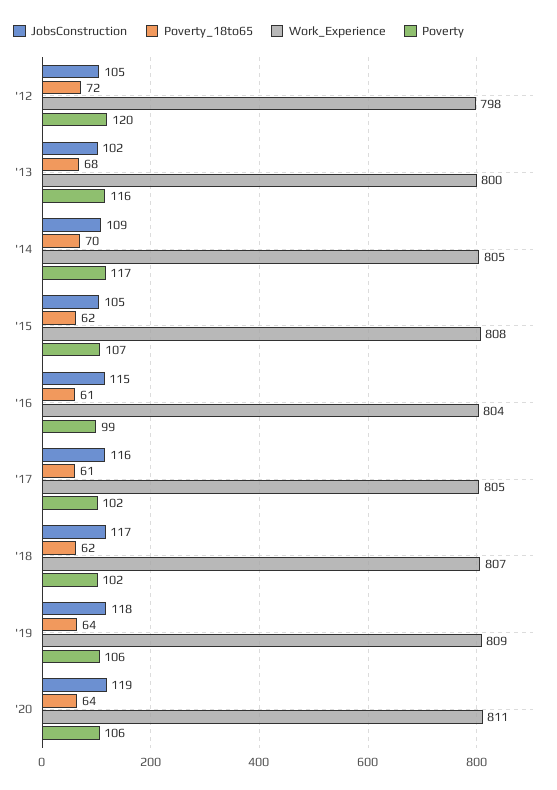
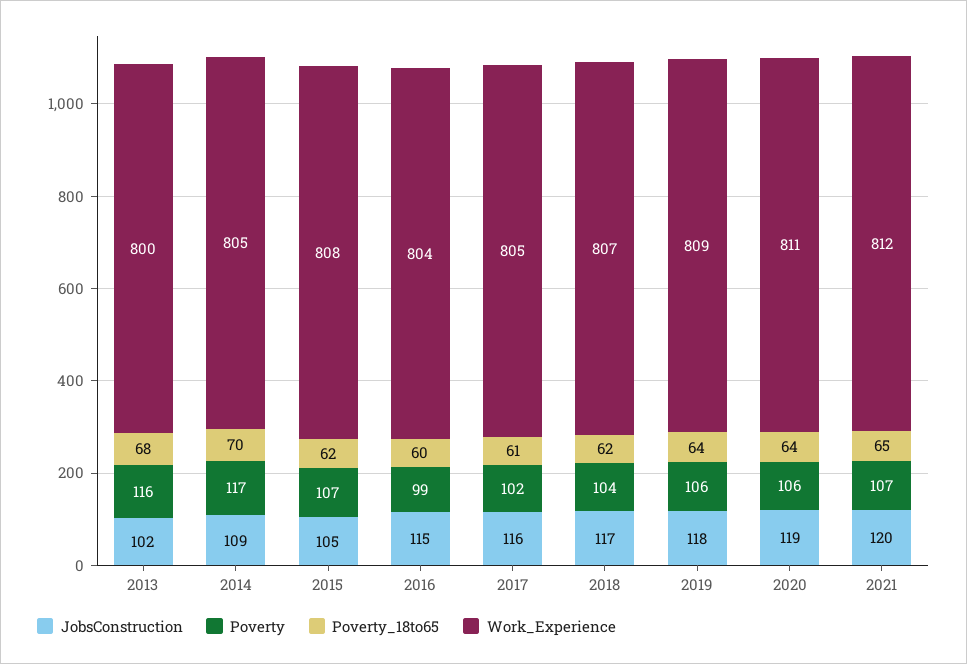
JobsConstruction, '12: 105 -> none
Poverty_18to65, '12: 72 -> none
Work_Experience, '12: 798 -> none
Poverty, '12: 120 -> none
Poverty_18to65, '16: 61 -> 60
Poverty, '18: 102 -> 104
JobsConstruction, 2021: none -> 120
Poverty, 2021: none -> 107
Poverty_18to65, 2021: none -> 65
Work_Experience, 2021: none -> 812

